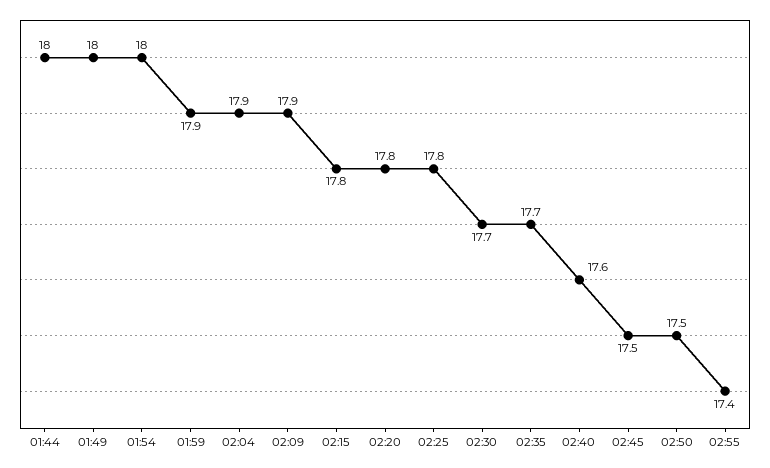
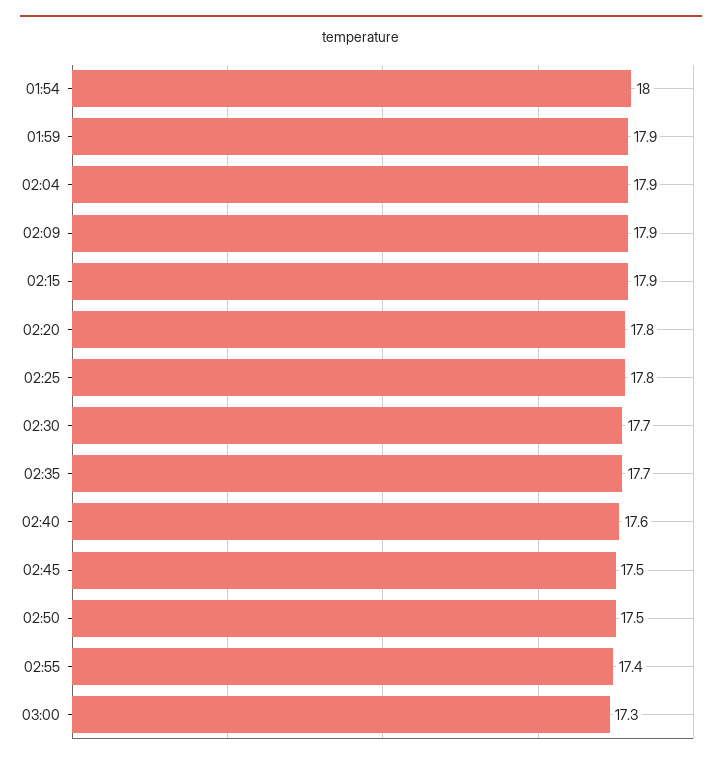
01:44: 18 -> none
01:49: 18 -> none
02:15: 17.8 -> 17.9
03:00: none -> 17.3

